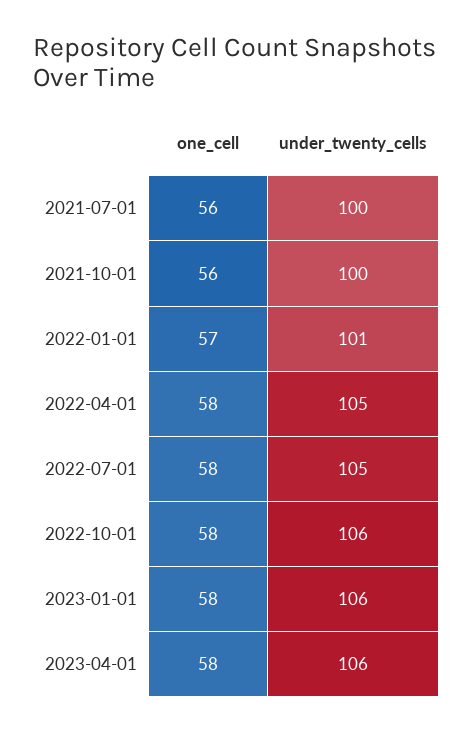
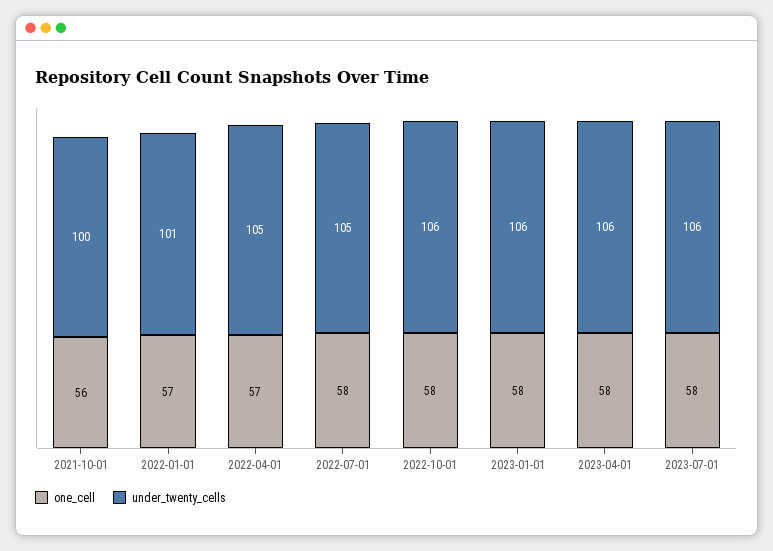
one_cell, 2021-07-01: 56 -> none
under_twenty_cells, 2021-07-01: 100 -> none
one_cell, 2022-04-01: 58 -> 57
one_cell, 2023-07-01: none -> 58
under_twenty_cells, 2023-07-01: none -> 106

